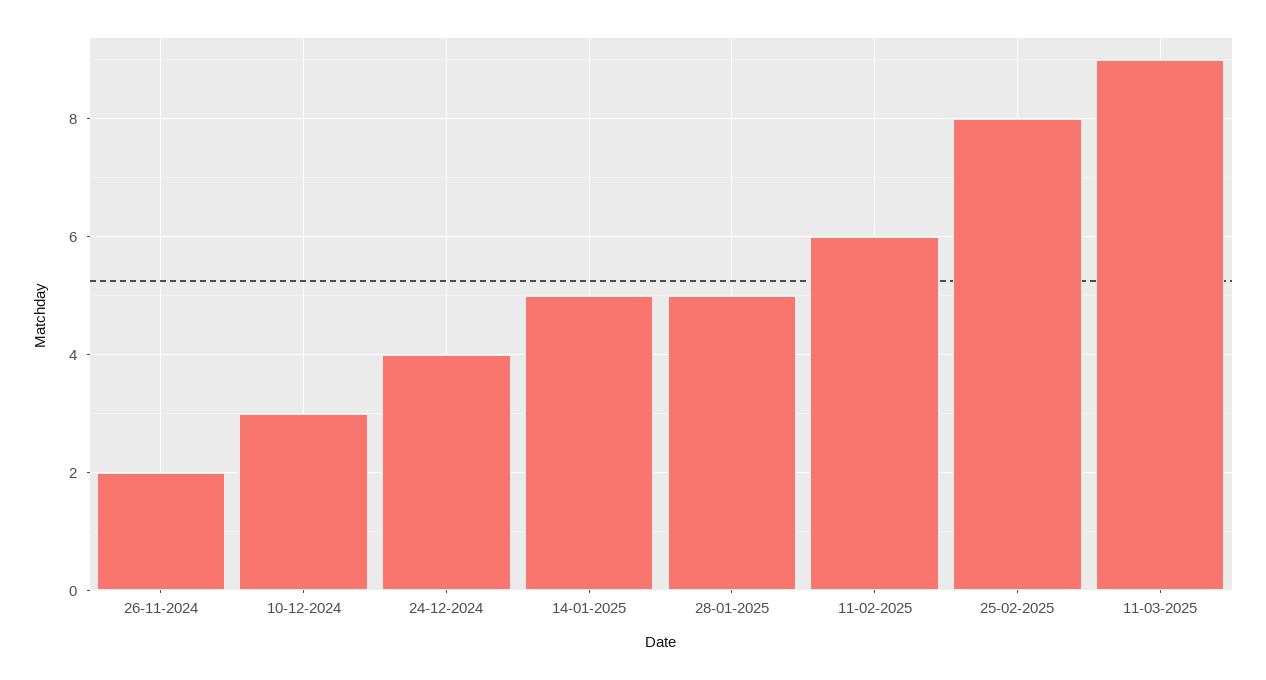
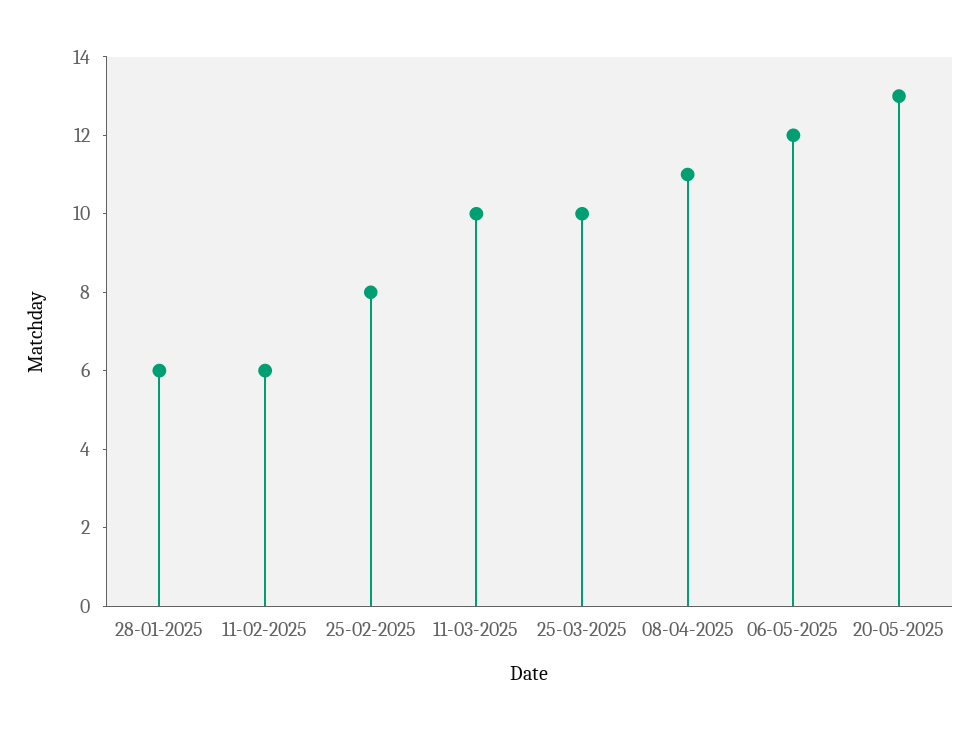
26-11-2024: 2 -> none
10-12-2024: 3 -> none
24-12-2024: 4 -> none
14-01-2025: 5 -> none
28-01-2025: 5 -> 6
11-03-2025: 9 -> 10
25-03-2025: none -> 10
08-04-2025: none -> 11
06-05-2025: none -> 12
20-05-2025: none -> 13

